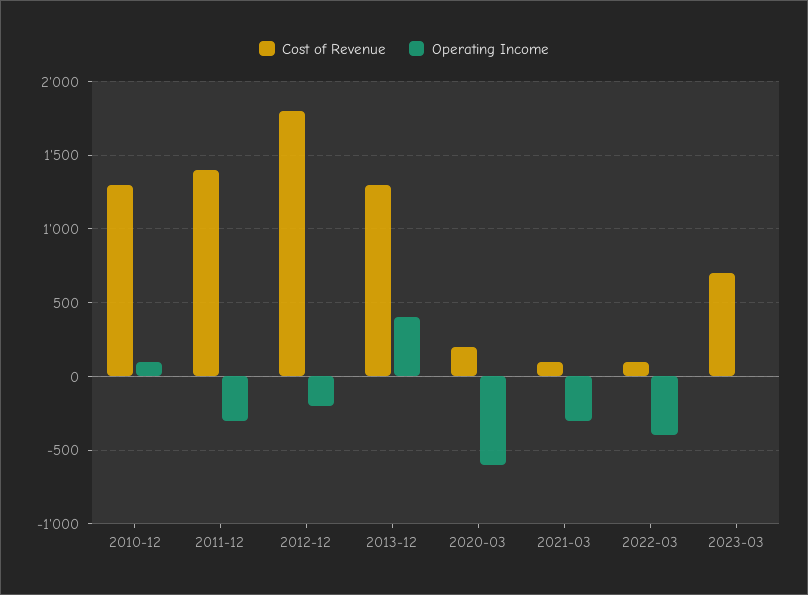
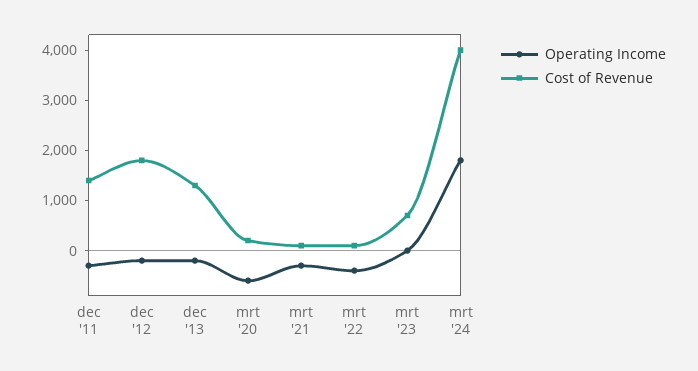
Cost of Revenue, 2010-12: 1300 -> none
Operating Income, 2010-12: 100 -> none
Operating Income, 2013-12: 400 -> -200
Operating Income, mrt '24: none -> 1800
Cost of Revenue, mrt '24: none -> 4000

